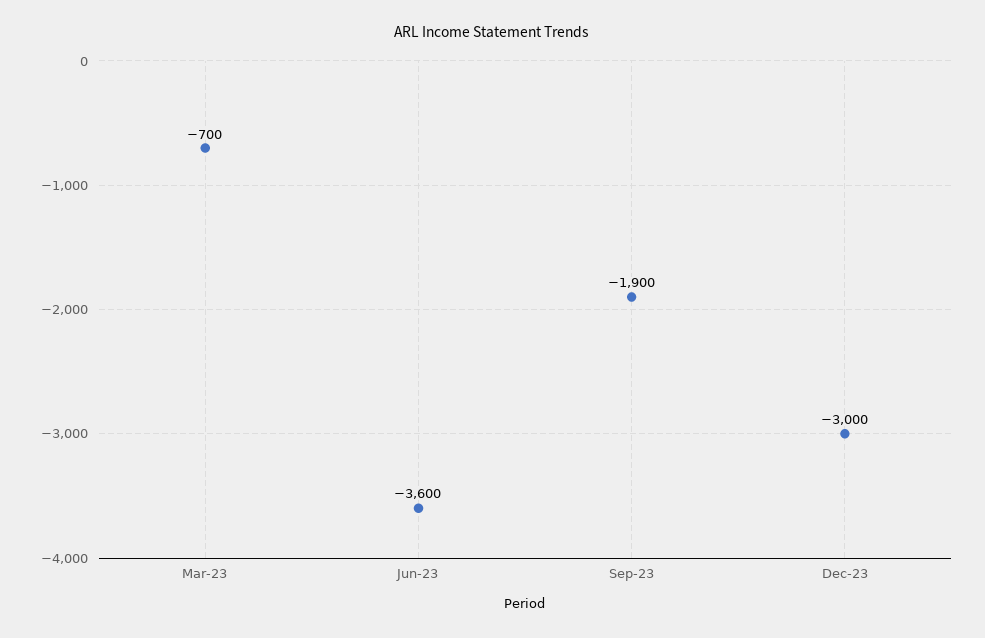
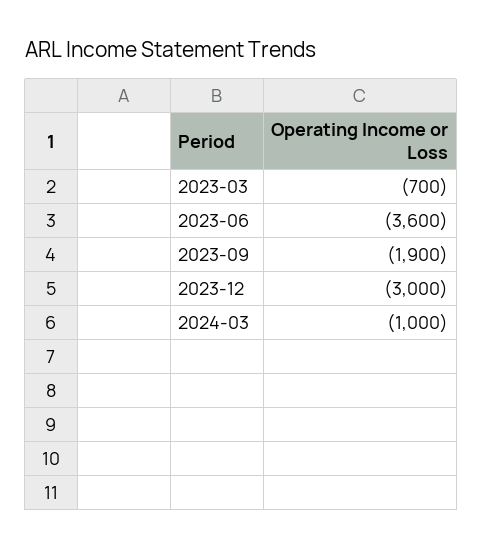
2024-03: none -> -1000

